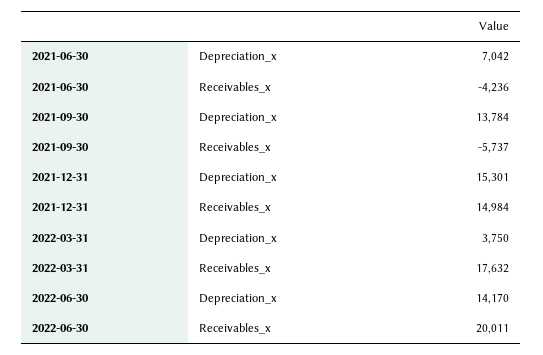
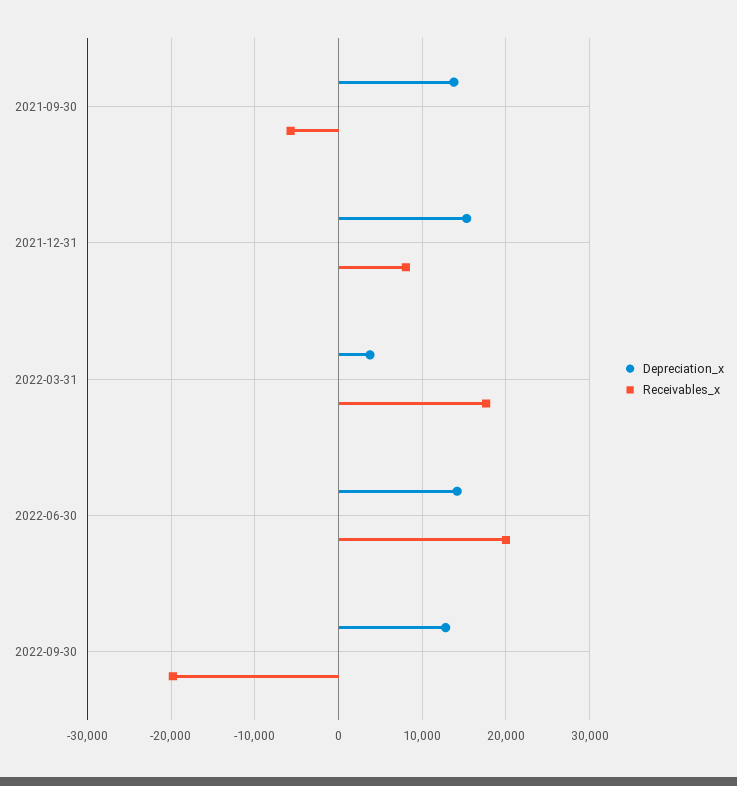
Depreciation_x, 2021-06-30: 7042 -> none
Receivables_x, 2021-06-30: -4236 -> none
Receivables_x, 2021-12-31: 14984 -> 8000
Depreciation_x, 2022-09-30: none -> 13000
Receivables_x, 2022-09-30: none -> -20000

